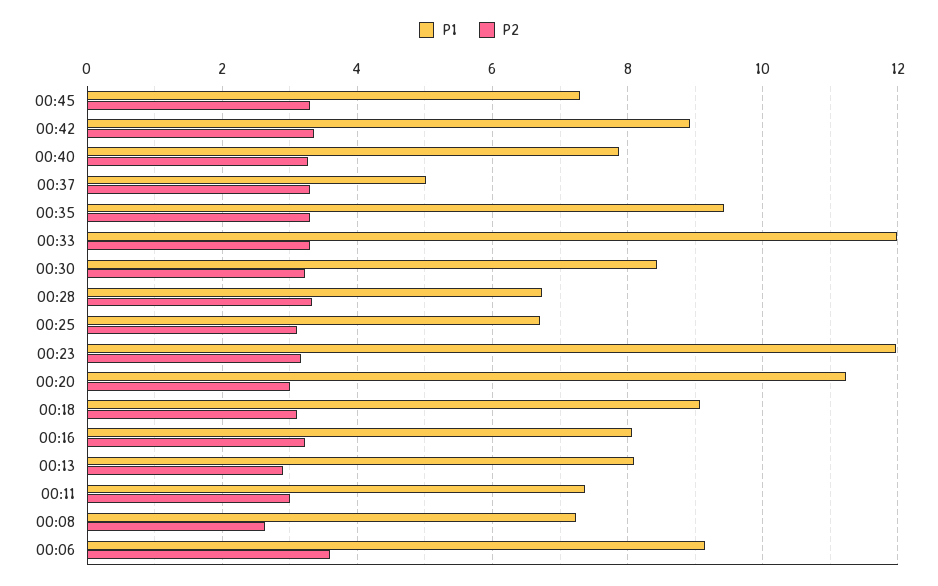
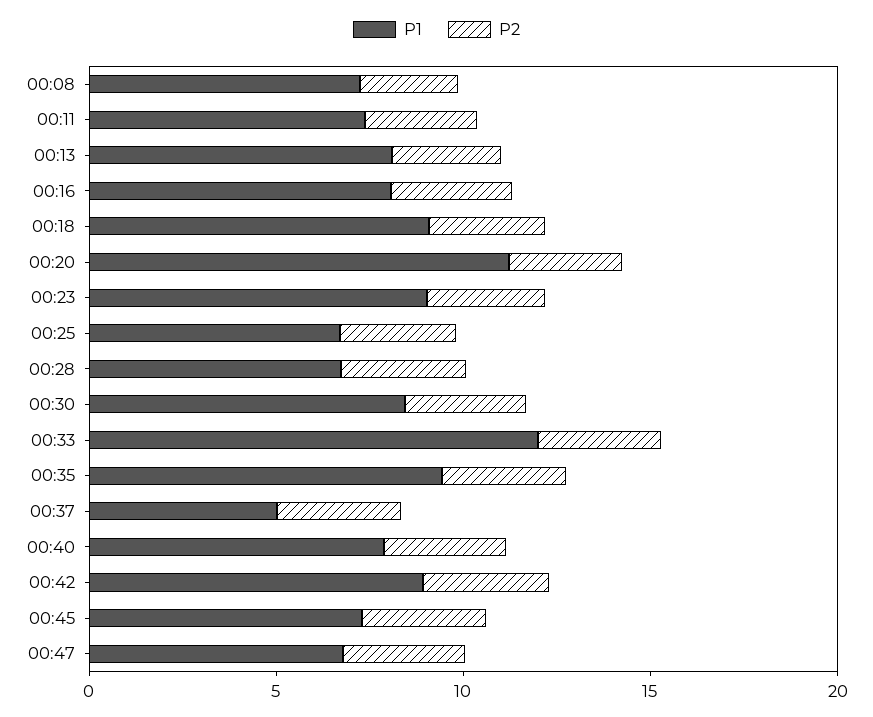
P1, 00:23: 12 -> 9
P1, 00:06: 9.2 -> none
P2, 00:06: 3.6 -> none
P1, 00:47: none -> 7
P2, 00:47: none -> 3

